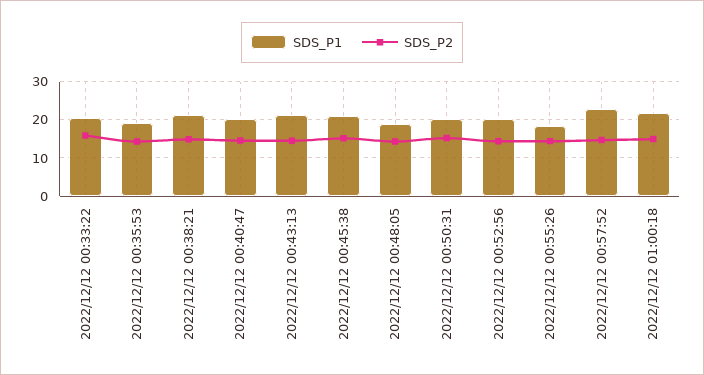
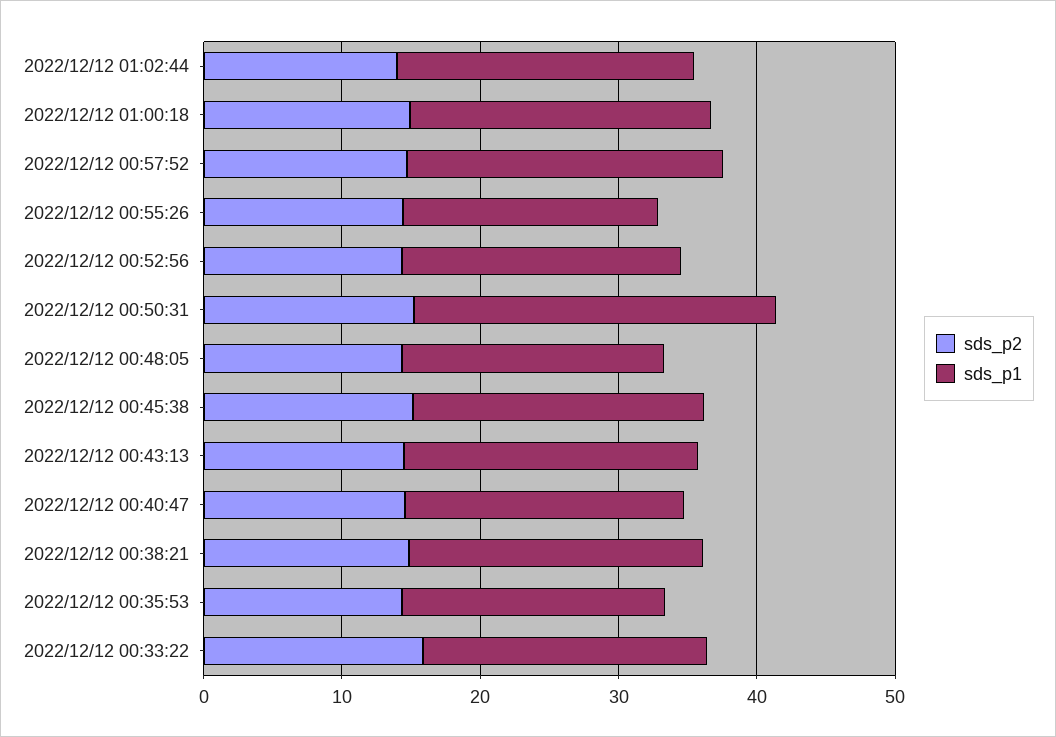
SDS_P1, 2022/12/12 00:50:31: 20 -> 26
SDS_P2, 2022/12/12 01:02:44: none -> 14
SDS_P1, 2022/12/12 01:02:44: none -> 22

